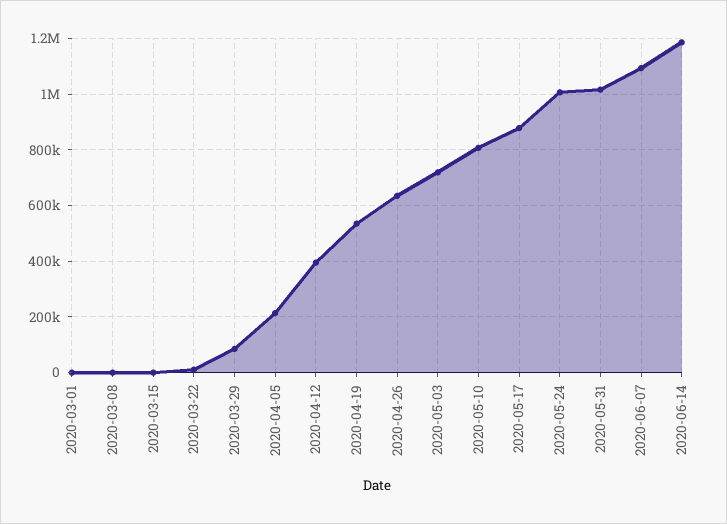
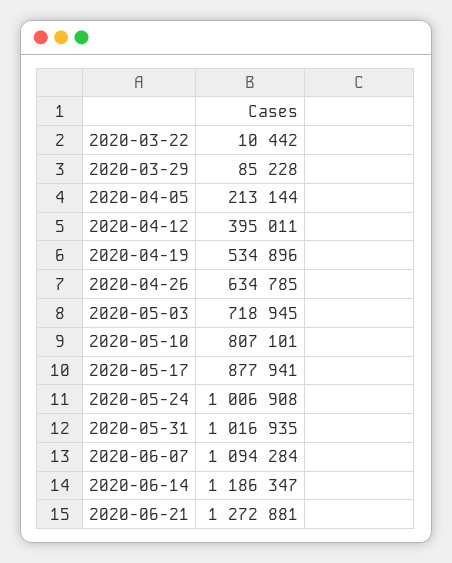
2020-03-01: 0 -> none
2020-03-08: 0 -> none
2020-03-15: 0 -> none
2020-06-21: none -> 1272881

